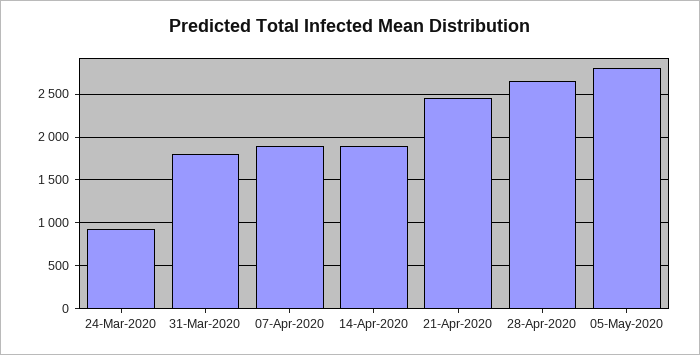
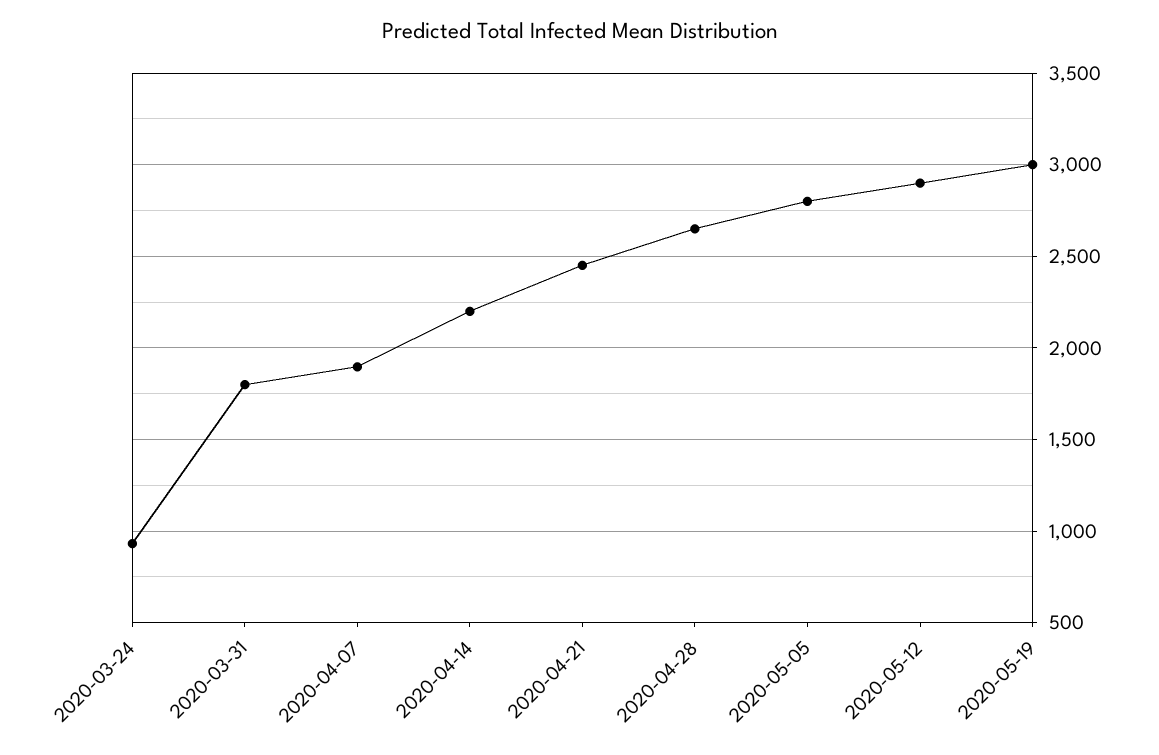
14-Apr-2020: 1900 -> 2200
2020-05-12: none -> 2900
2020-05-19: none -> 3000

